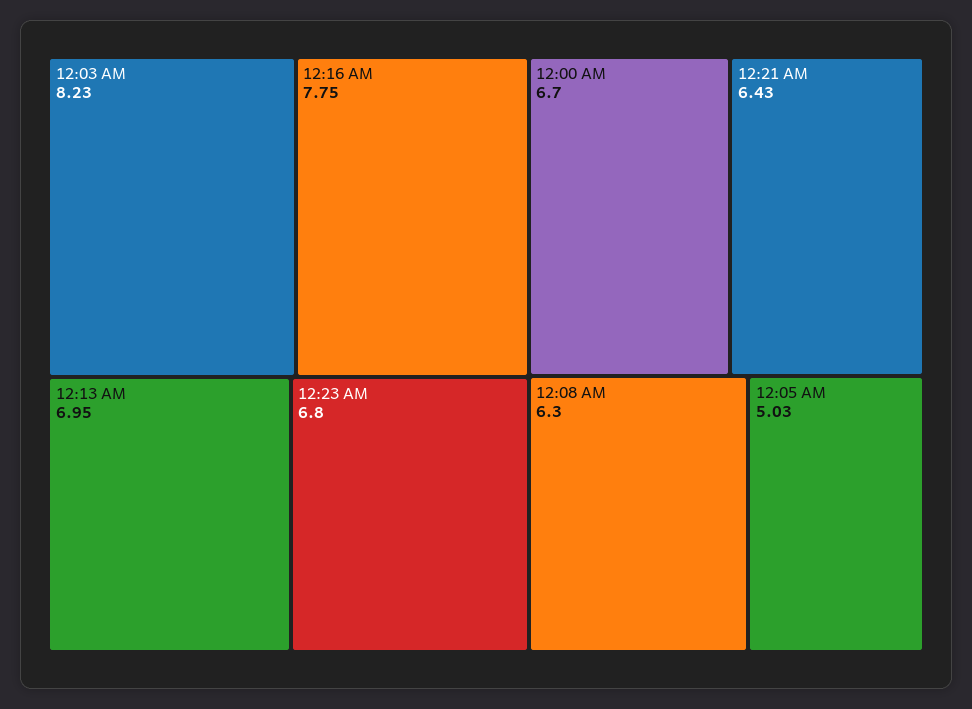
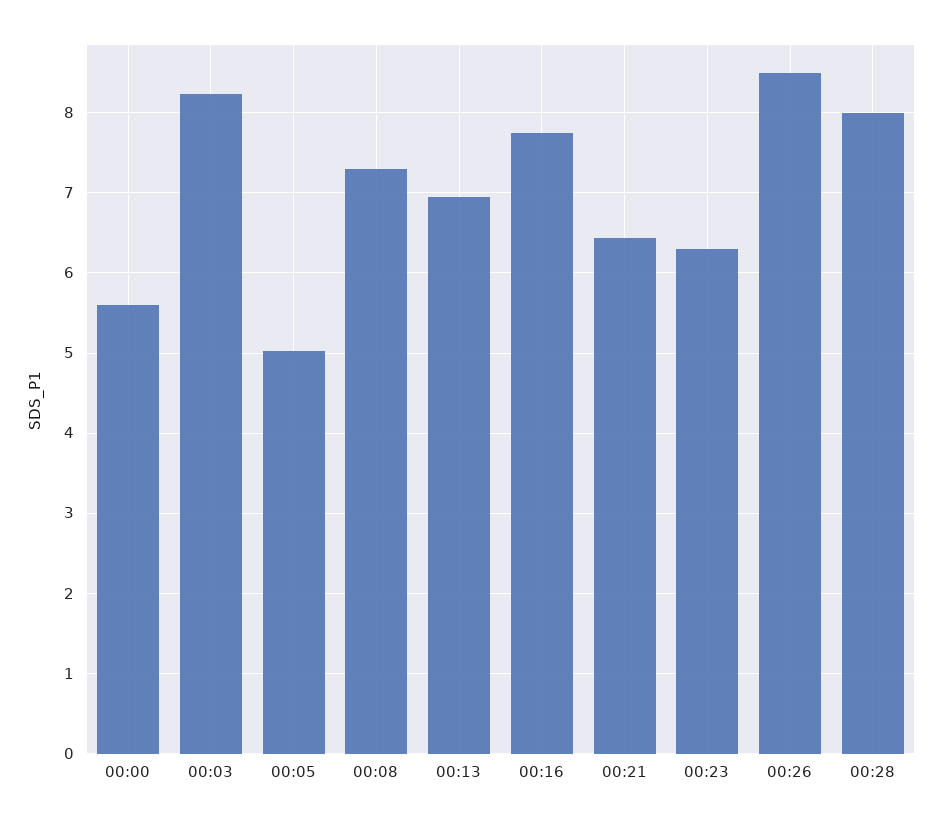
12:23 AM: 6.8 -> 6.3
12:00 AM: 6.7 -> 5.6
12:08 AM: 6.3 -> 7.3
00:26: none -> 8.5
00:28: none -> 8

